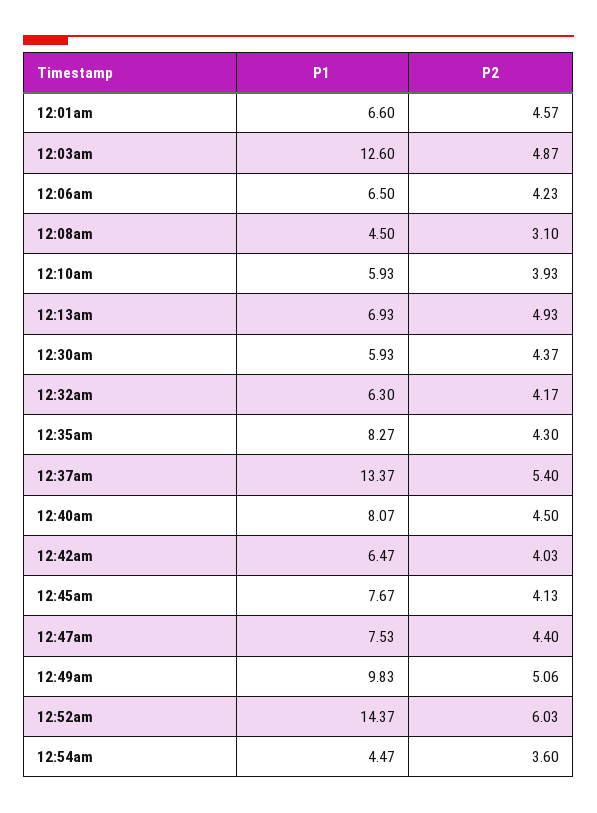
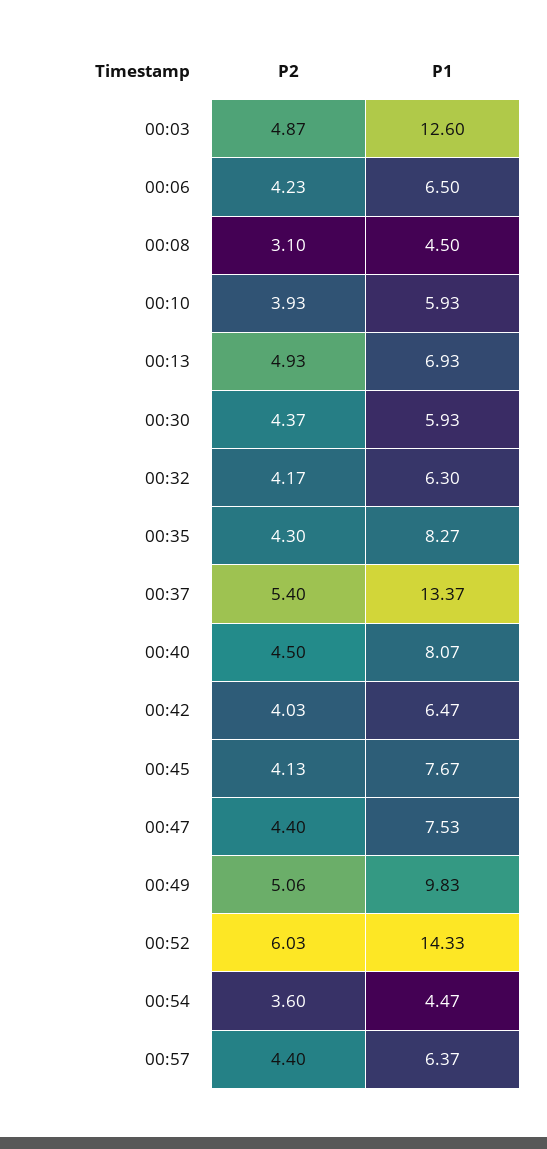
P1, 12:01am: 6.6 -> none
P2, 12:01am: 4.57 -> none
P1, 12:52am: 14.37 -> 14.33
P2, 00:57: none -> 4.4
P1, 00:57: none -> 6.37

